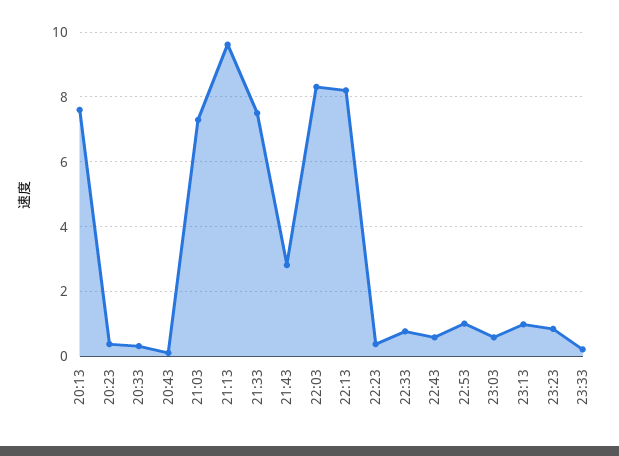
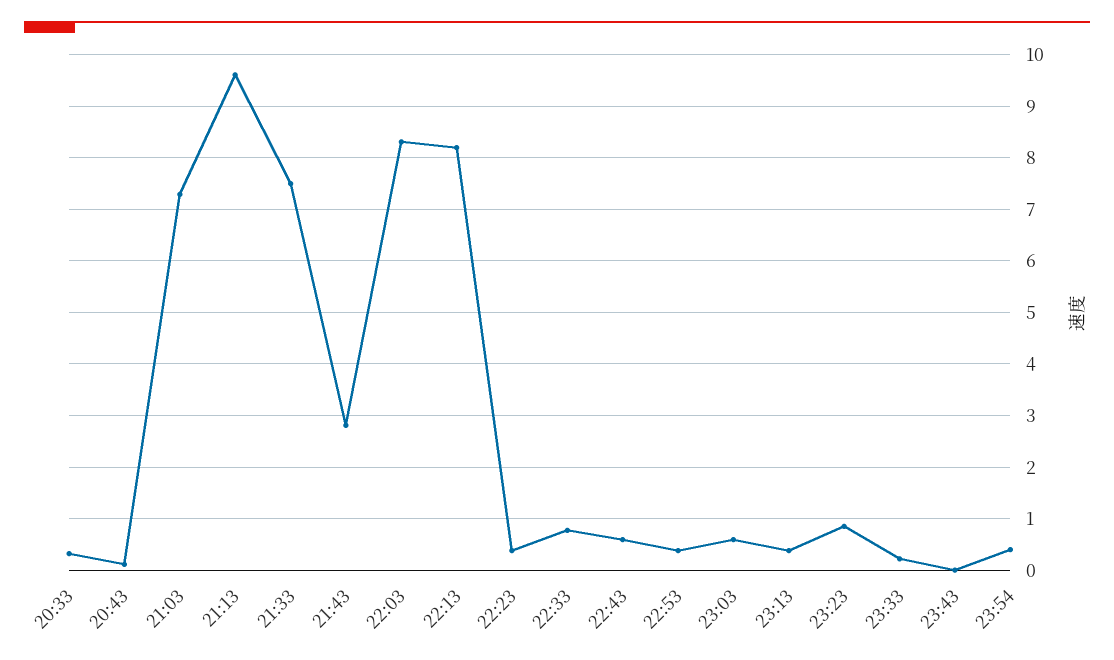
20:13: 7.6 -> none
20:23: 0.4 -> none
22:53: 1 -> 0.4
23:13: 1 -> 0.4
23:43: none -> 0
23:54: none -> 0.4

